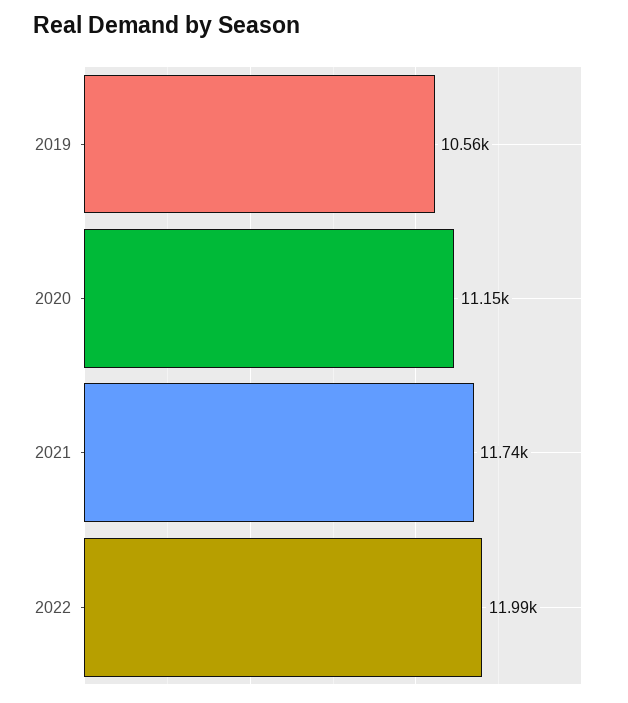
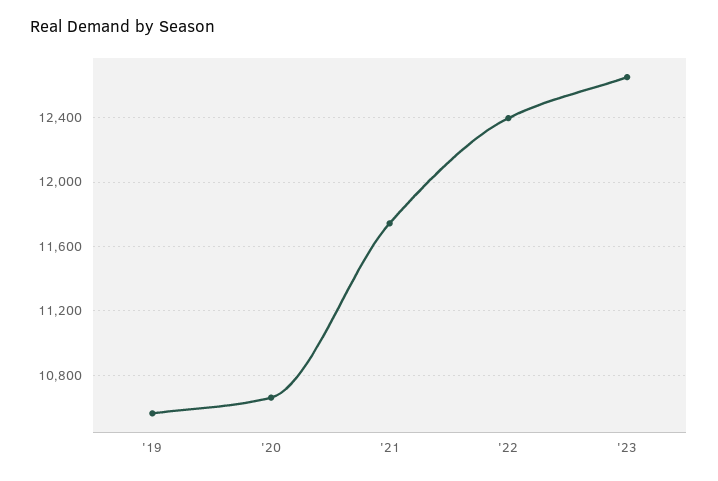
2020: 11150 -> 10650
2022: 11990 -> 12400
'23: none -> 12650

